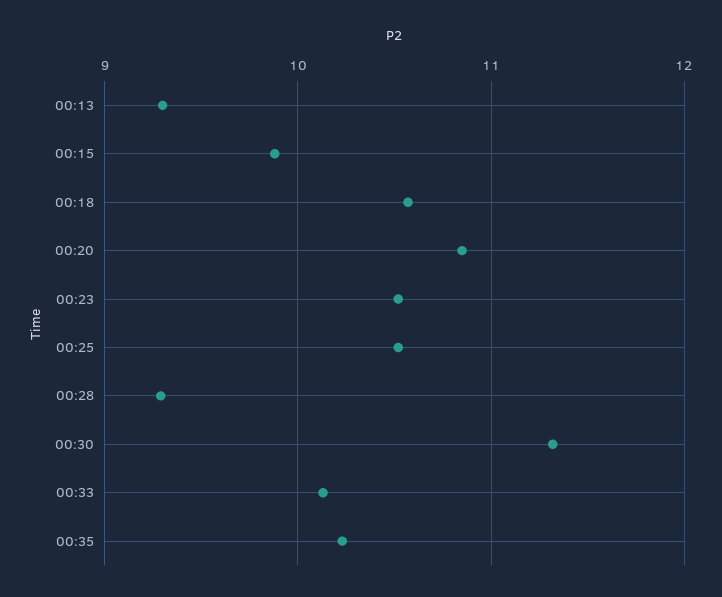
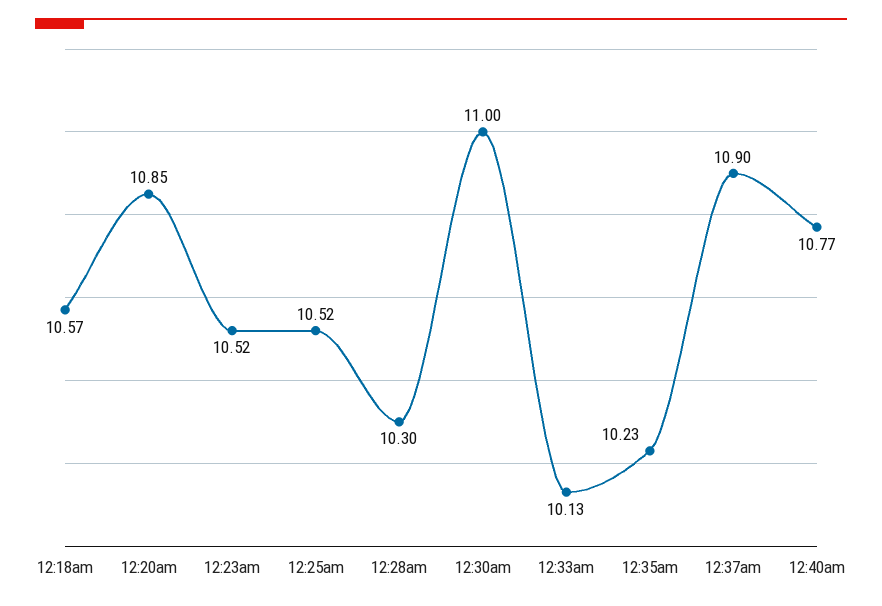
00:13: 9.3 -> none
00:15: 9.9 -> none
00:28: 9.3 -> 10.3
00:30: 11.3 -> 11
12:37am: none -> 10.9
12:40am: none -> 10.77

